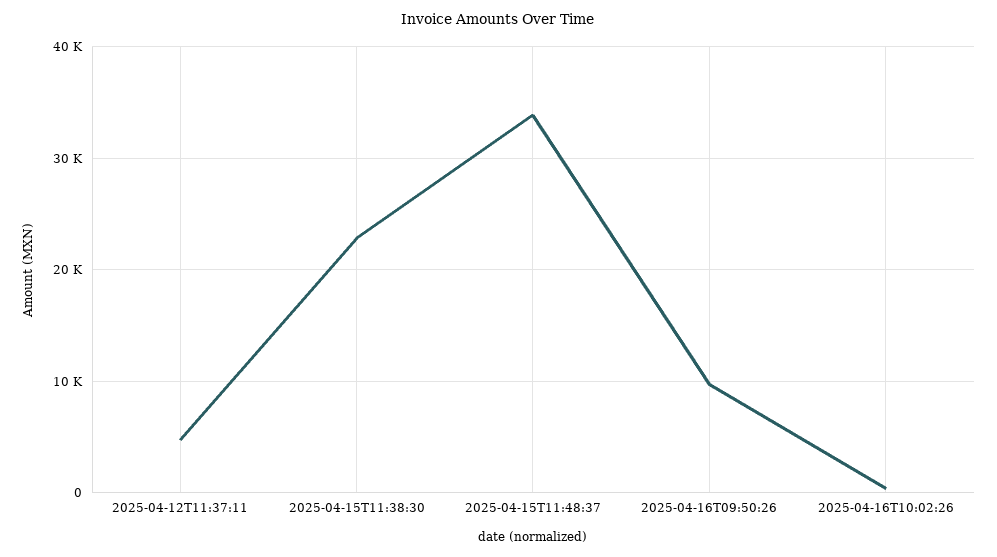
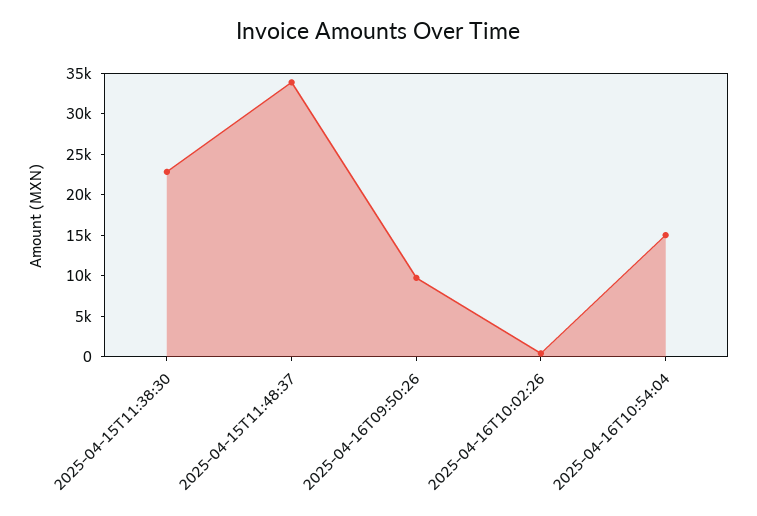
2025-04-12T11:37:11: 5000 -> none
2025-04-16T10:54:04: none -> 15000

